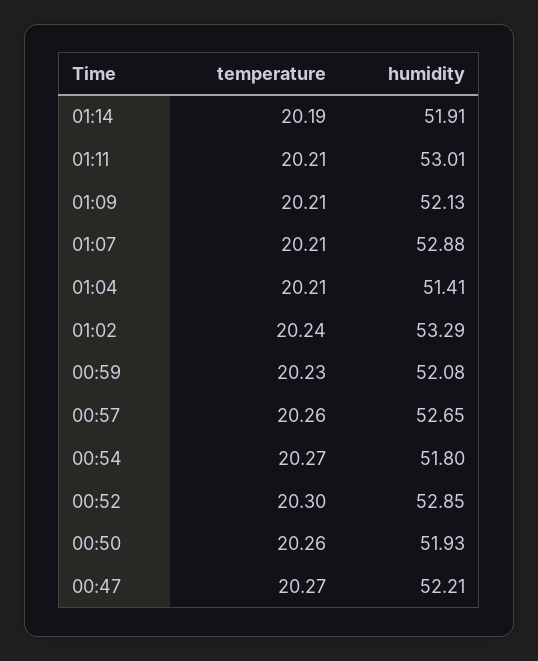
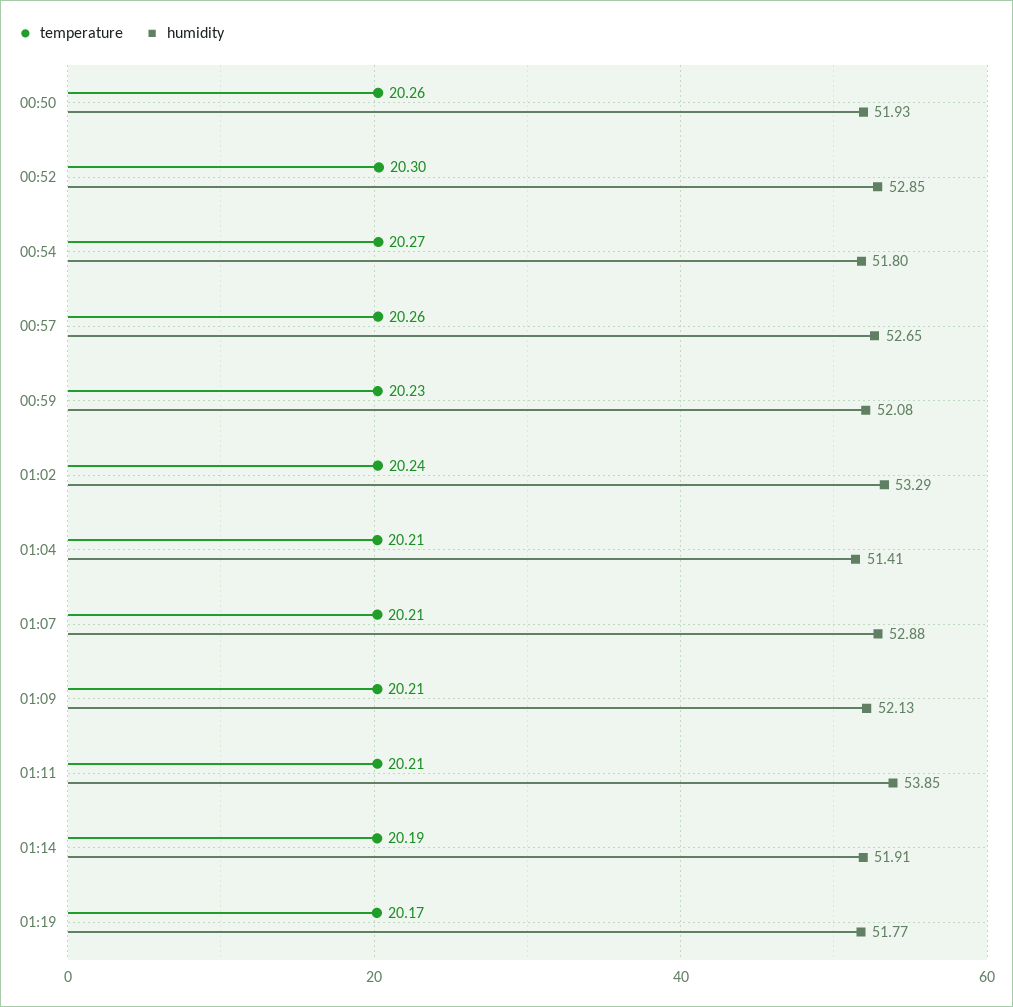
humidity, 01:11: 53.01 -> 53.85
temperature, 00:47: 20.27 -> none
humidity, 00:47: 52.21 -> none
temperature, 01:19: none -> 20.17
humidity, 01:19: none -> 51.77

